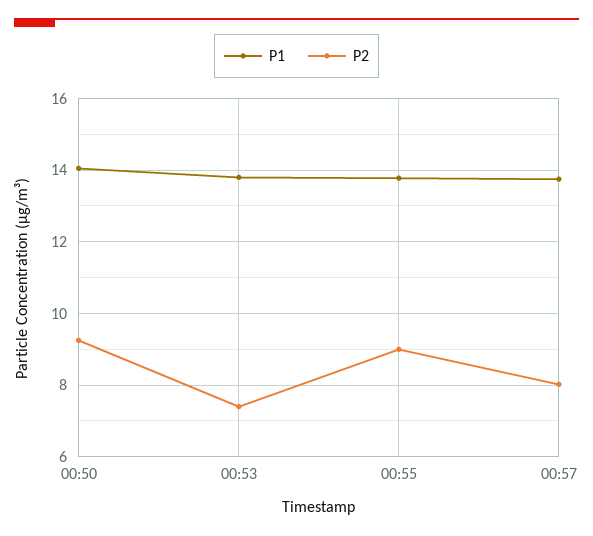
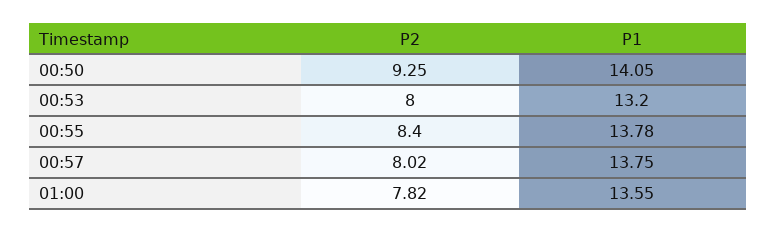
P1, 00:53: 13.8 -> 13.2
P2, 00:53: 7.4 -> 8
P2, 00:55: 9 -> 8.4
P2, 01:00: none -> 7.82
P1, 01:00: none -> 13.55

